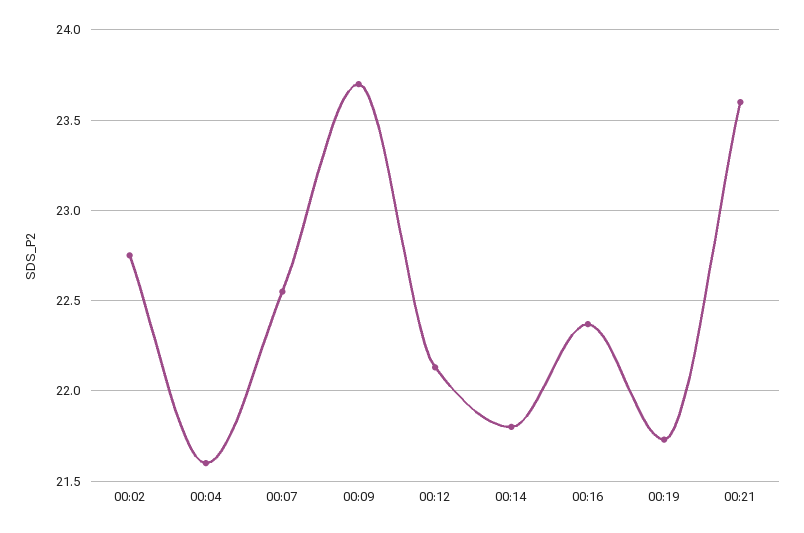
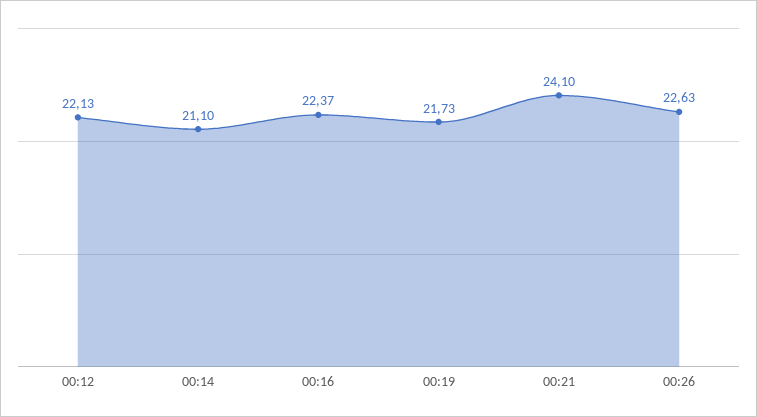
00:02: 22.75 -> none
00:04: 21.6 -> none
00:07: 22.55 -> none
00:09: 23.7 -> none
00:14: 21.8 -> 21.1
00:21: 23.6 -> 24.1
00:26: none -> 22.63

